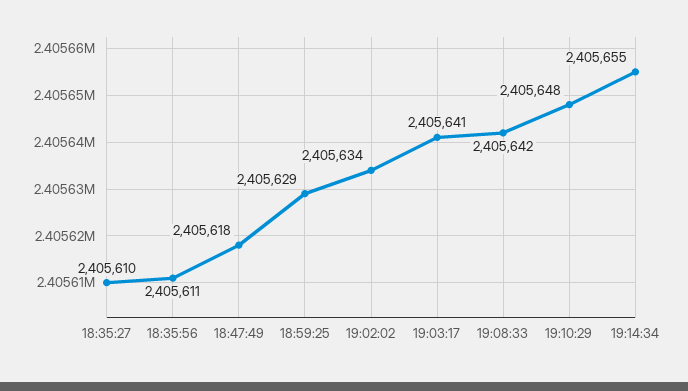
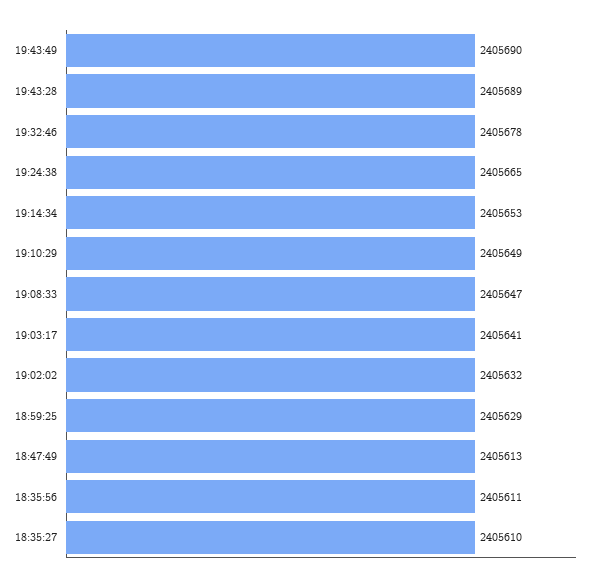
18:47:49: 2405618 -> 2405613
19:02:02: 2405634 -> 2405632
19:08:33: 2405642 -> 2405647
19:10:29: 2405648 -> 2405649
19:14:34: 2405655 -> 2405653
19:43:49: none -> 2405690
19:43:28: none -> 2405689
19:32:46: none -> 2405678
19:24:38: none -> 2405665

